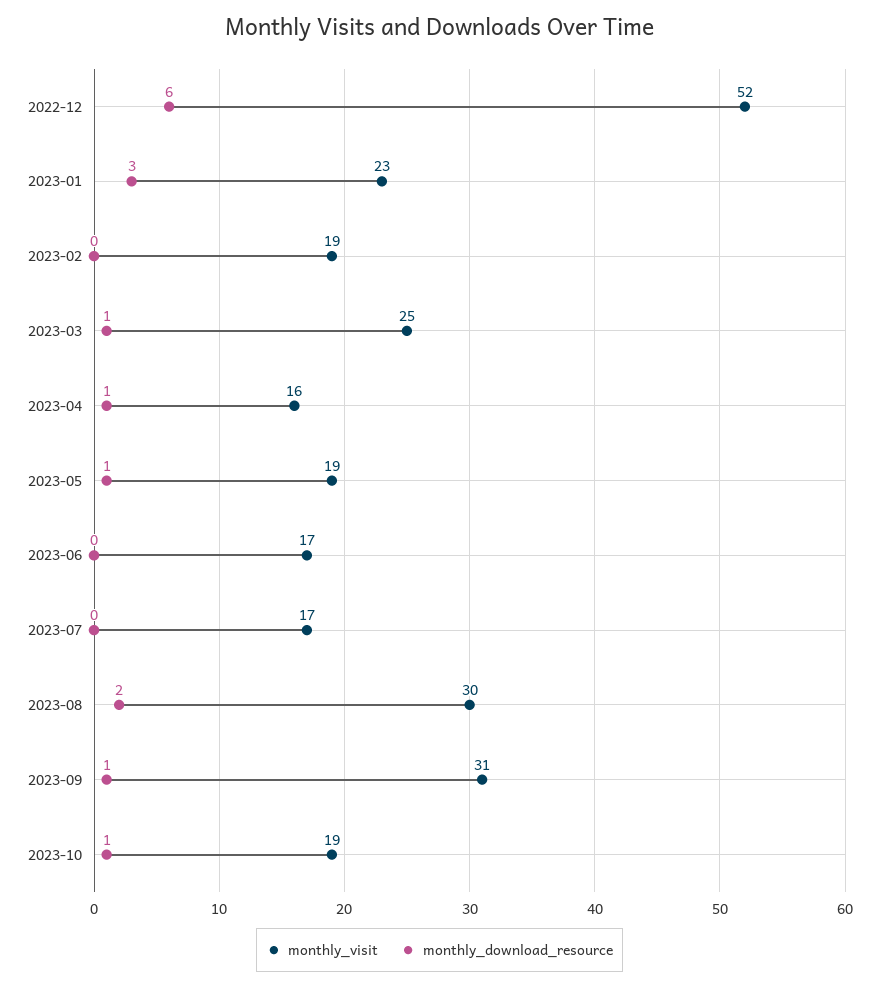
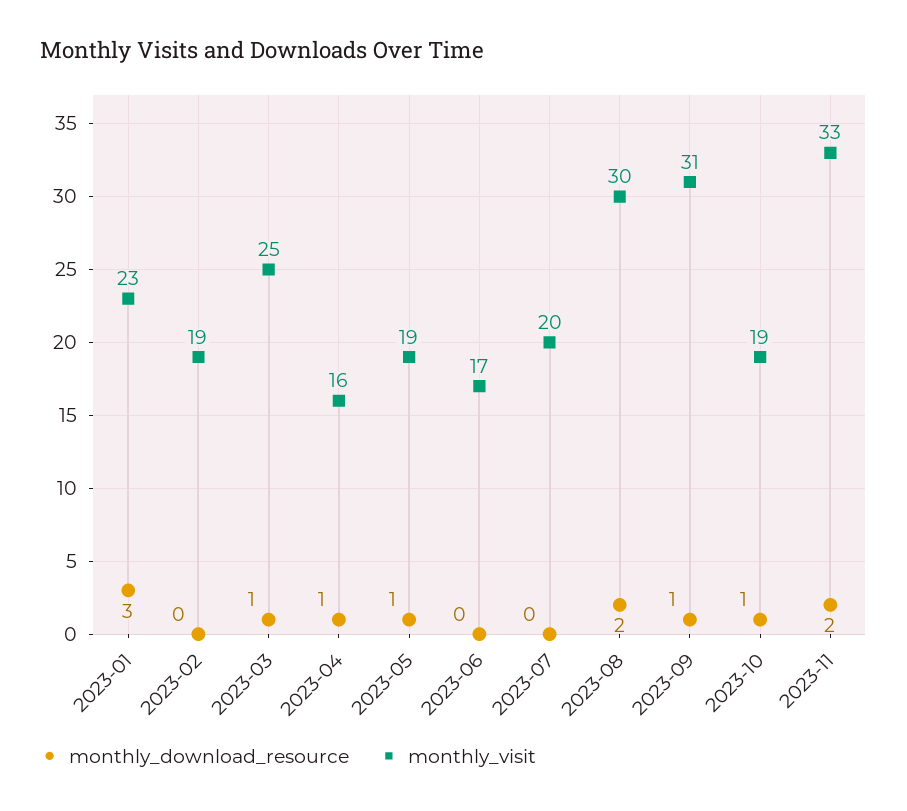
monthly_visit, 2022-12: 52 -> none
monthly_download_resource, 2022-12: 6 -> none
monthly_visit, 2023-07: 17 -> 20
monthly_download_resource, 2023-11: none -> 2
monthly_visit, 2023-11: none -> 33

